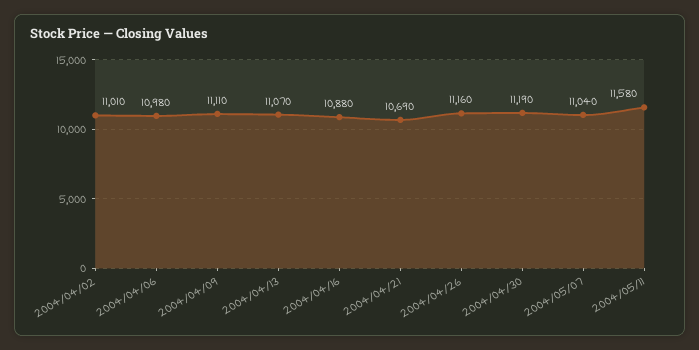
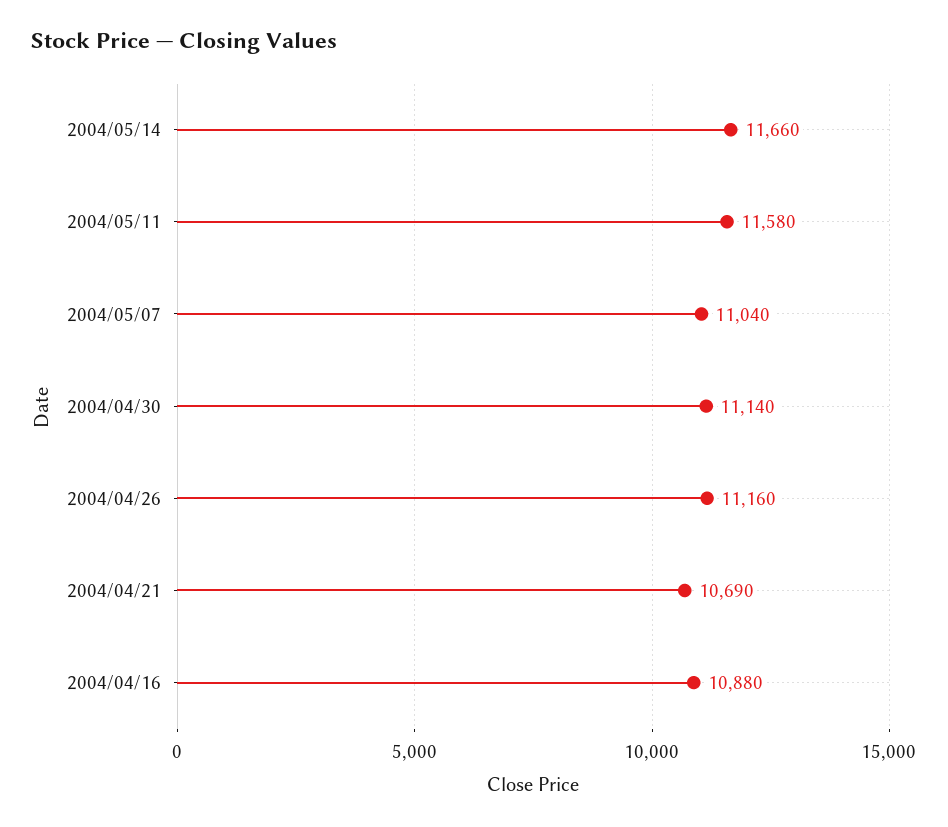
2004/04/02: 11010 -> none
2004/04/06: 10980 -> none
2004/04/09: 11110 -> none
2004/04/13: 11070 -> none
2004/04/30: 11190 -> 11140
2004/05/14: none -> 11660

